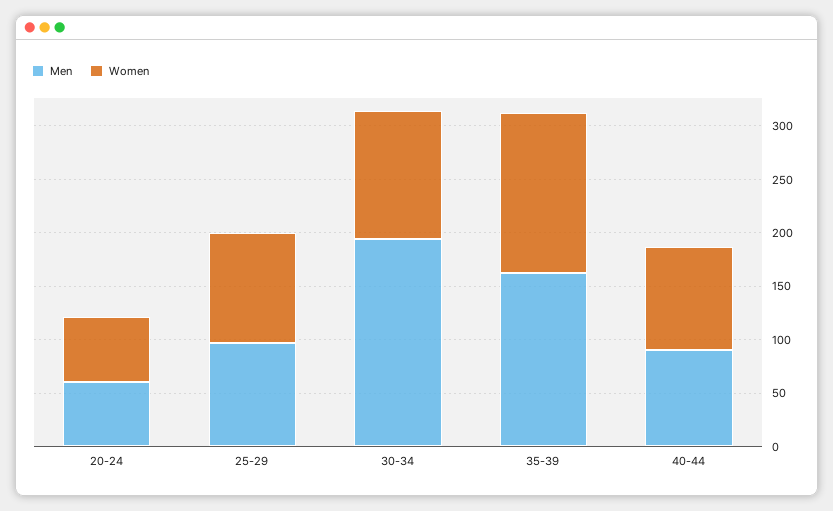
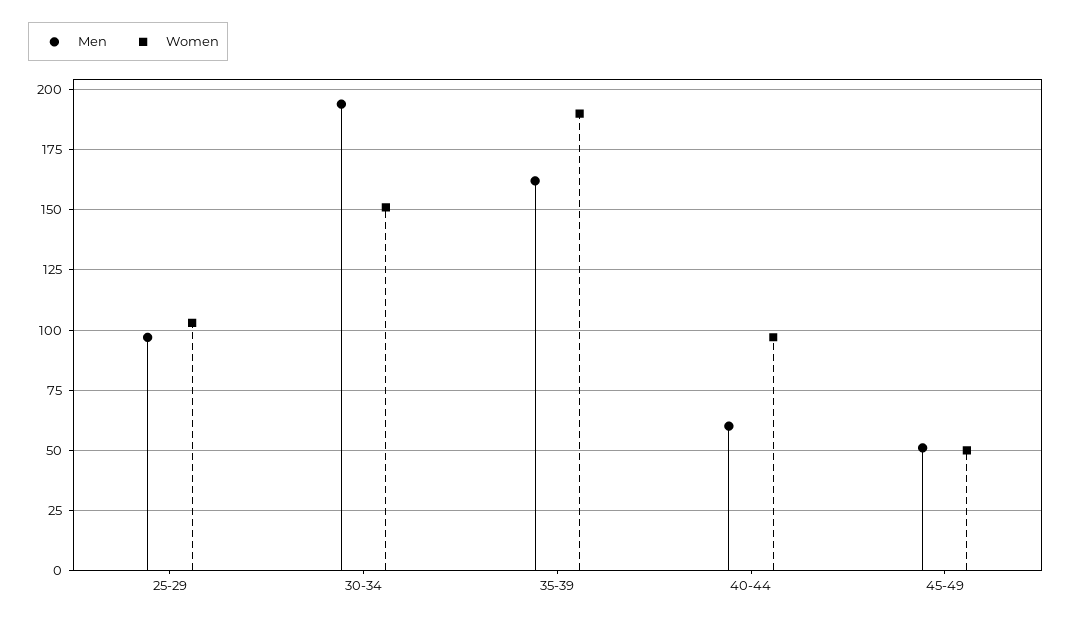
Men, 20-24: 60 -> none
Women, 20-24: 60 -> none
Women, 30-34: 120 -> 150
Women, 35-39: 150 -> 190
Men, 40-44: 90 -> 60
Men, 45-49: none -> 50
Women, 45-49: none -> 50

